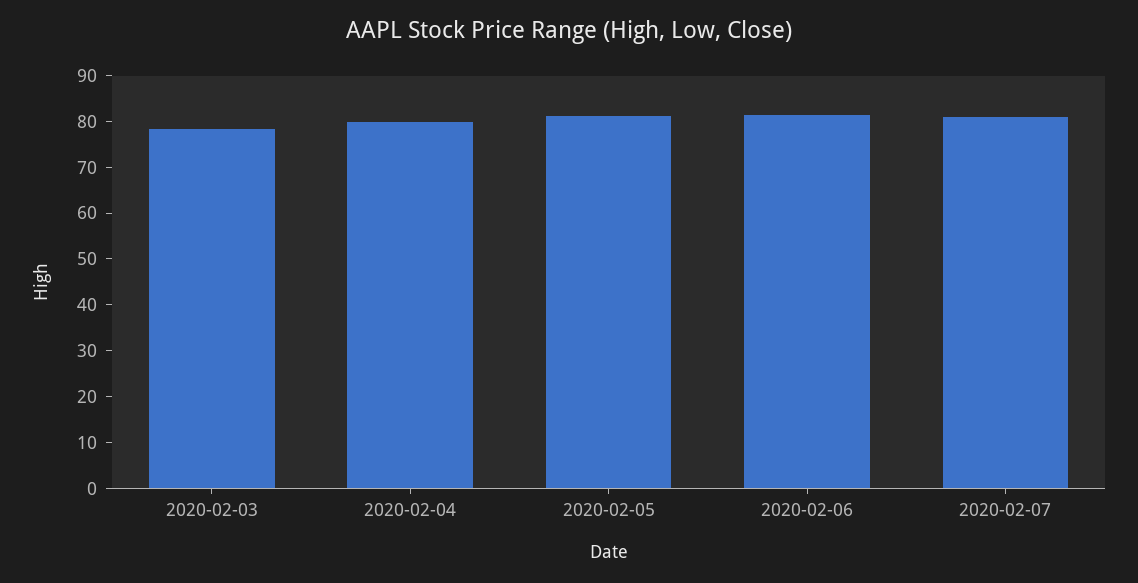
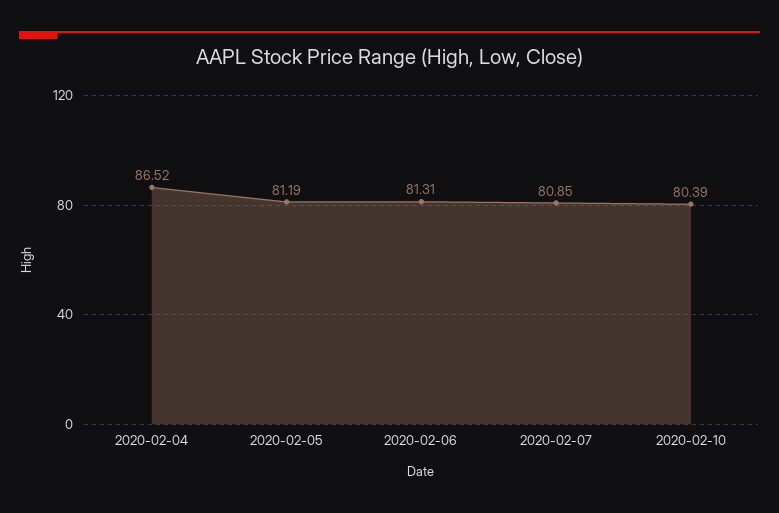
2020-02-03: 78 -> none
2020-02-04: 80 -> 86.52
2020-02-10: none -> 80.39

